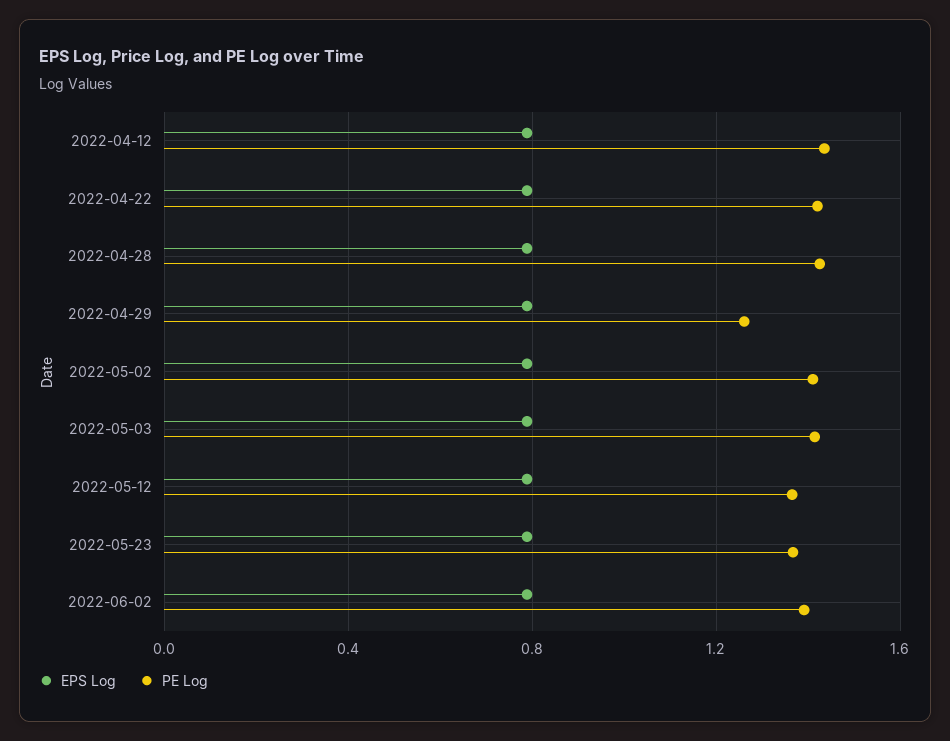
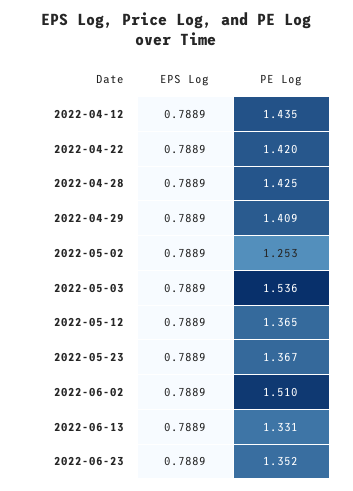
PE Log, 2022-04-29: 1.25 -> 1.409
PE Log, 2022-05-02: 1.4 -> 1.253
PE Log, 2022-05-03: 1.4 -> 1.536
PE Log, 2022-06-02: 1.4 -> 1.51
EPS Log, 2022-06-13: none -> 0.7889
PE Log, 2022-06-13: none -> 1.331
EPS Log, 2022-06-23: none -> 0.7889
PE Log, 2022-06-23: none -> 1.352

